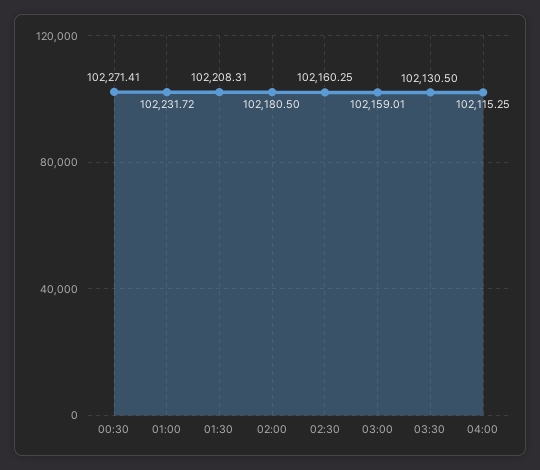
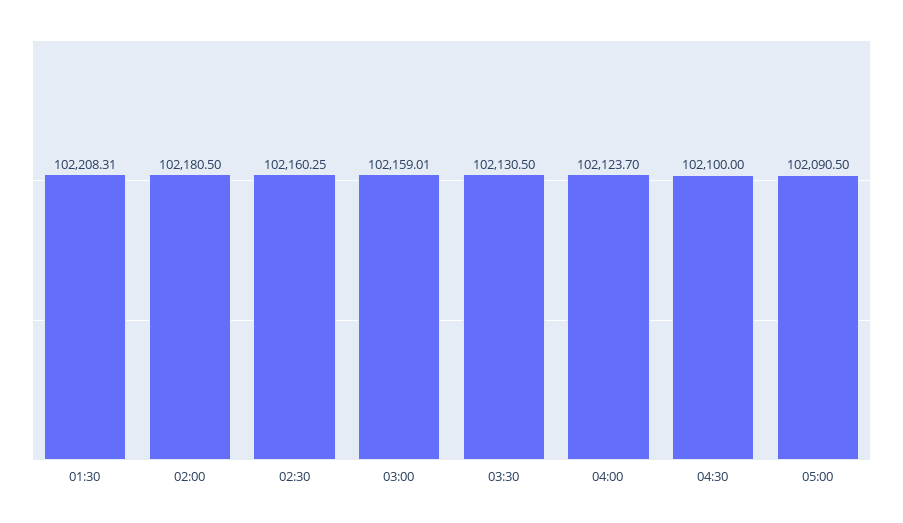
00:30: 102271.41 -> none
01:00: 102231.72 -> none
04:00: 102115.25 -> 102123.7
04:30: none -> 102100
05:00: none -> 102090.5

